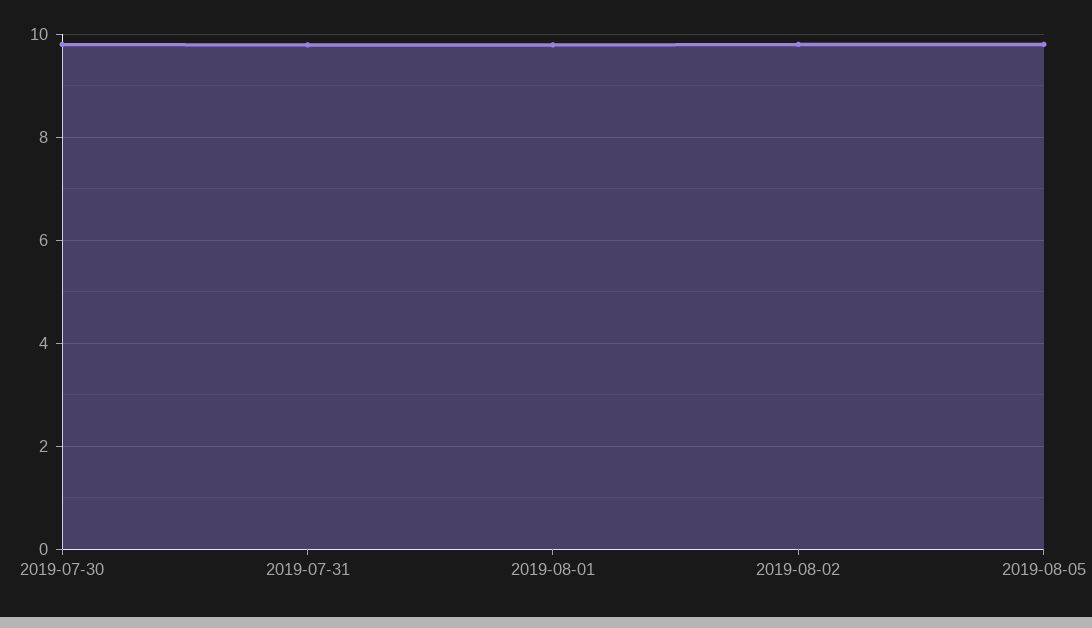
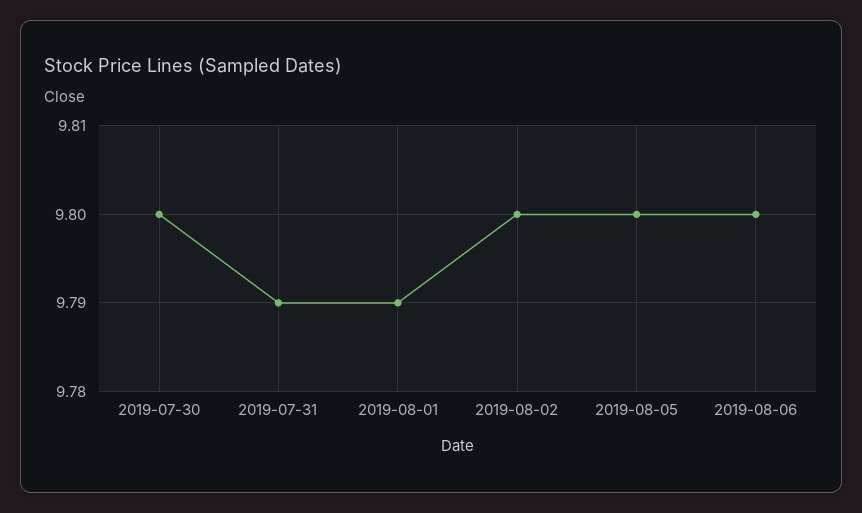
2019-08-06: none -> 9.8

